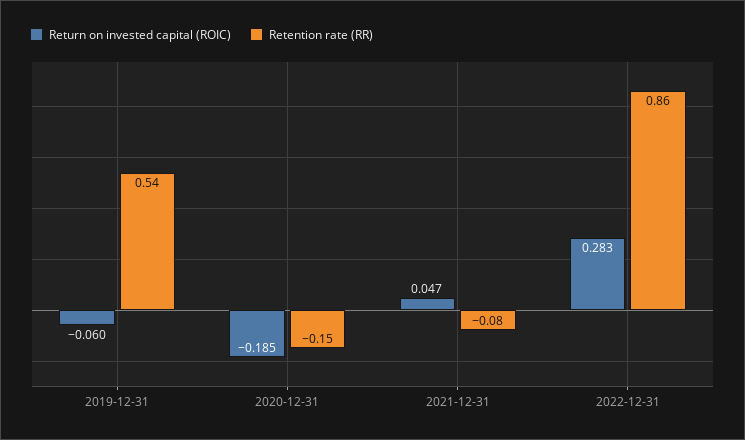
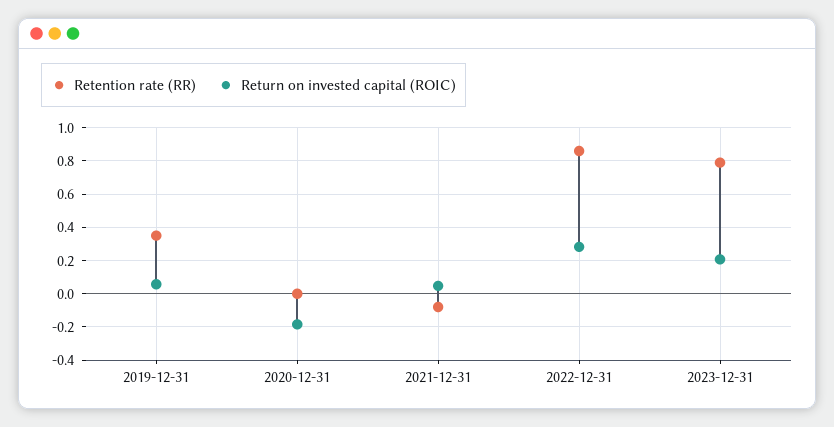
Return on invested capital (ROIC), 2019-12-31: -0.06 -> 0.05
Retention rate (RR), 2019-12-31: 0.54 -> 0.35
Retention rate (RR), 2020-12-31: -0.15 -> 0
Retention rate (RR), 2023-12-31: none -> 0.8
Return on invested capital (ROIC), 2023-12-31: none -> 0.2

